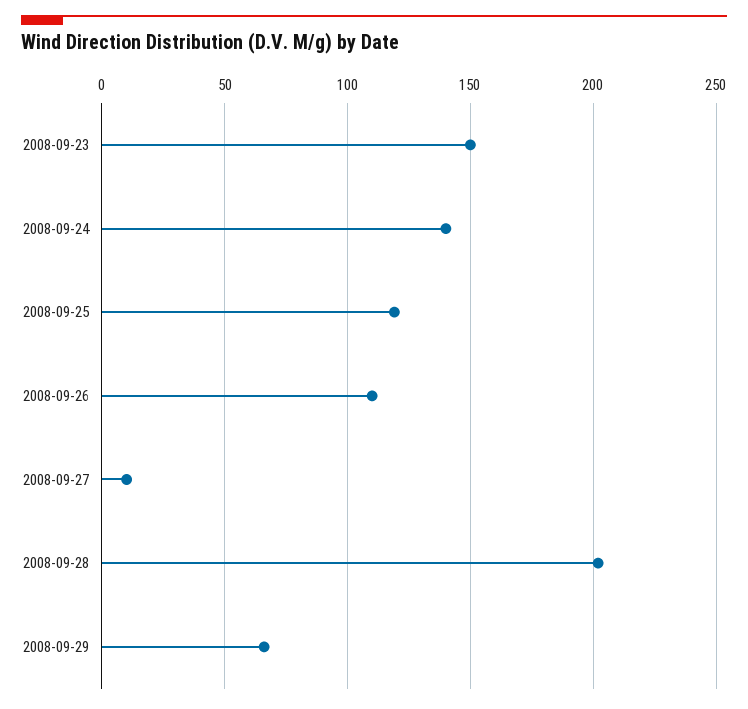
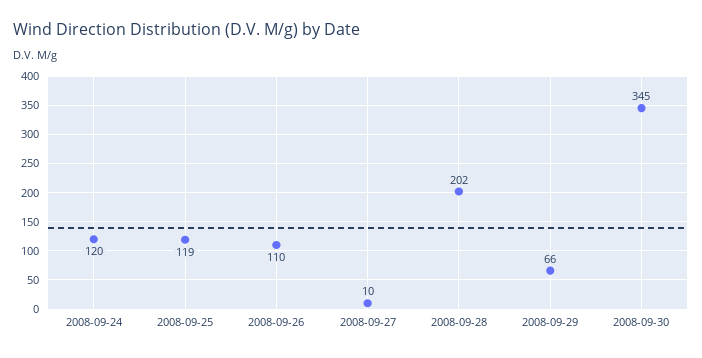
2008-09-23: 150 -> none
2008-09-24: 140 -> 120
2008-09-30: none -> 345

